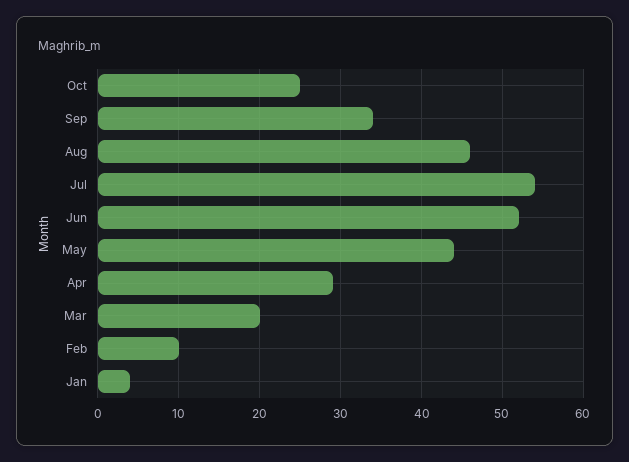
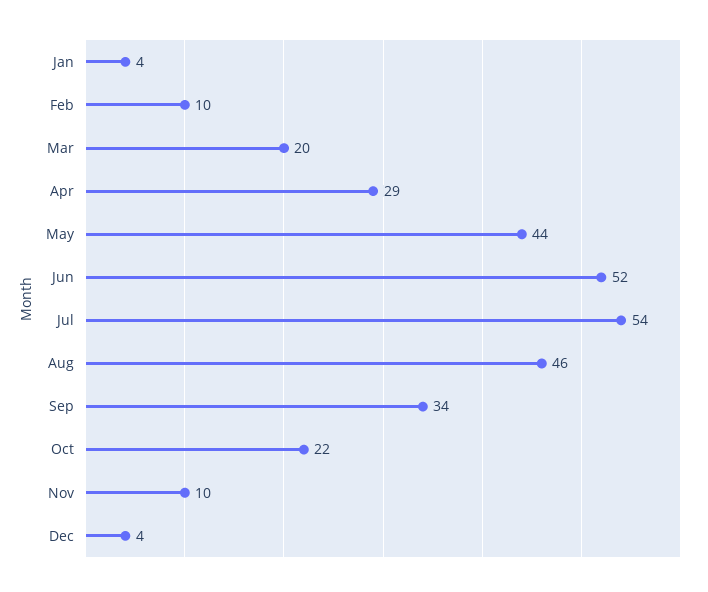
Oct: 25 -> 22
Nov: none -> 10
Dec: none -> 4

